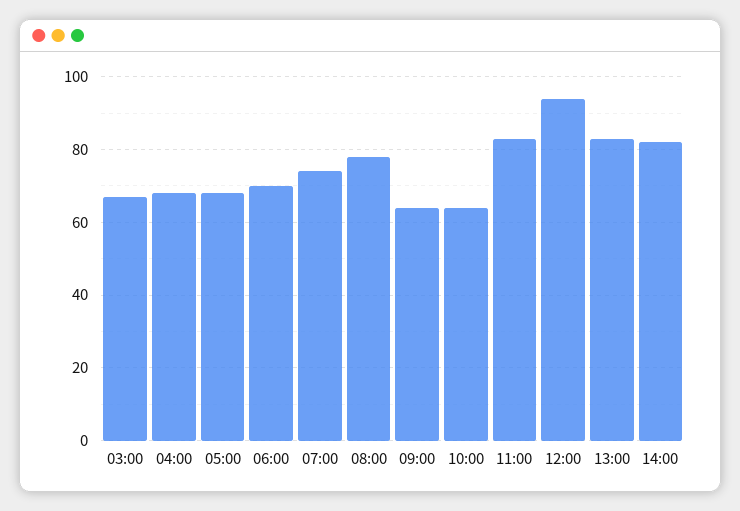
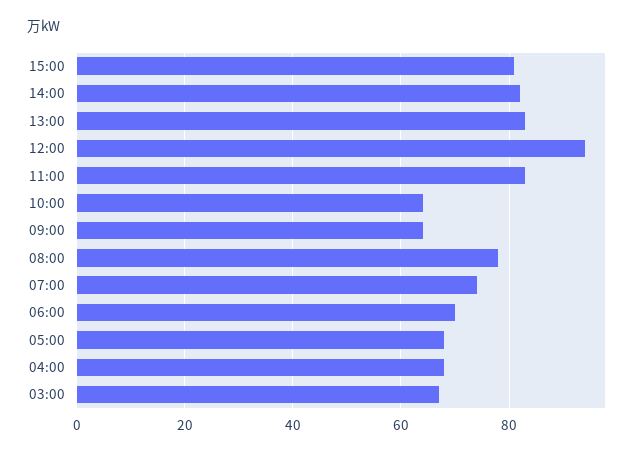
15:00: none -> 80

